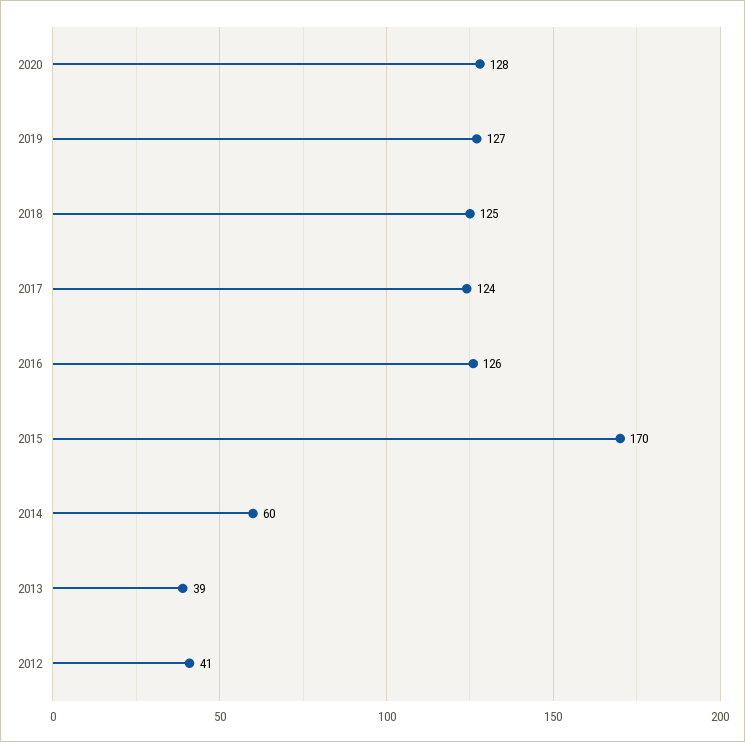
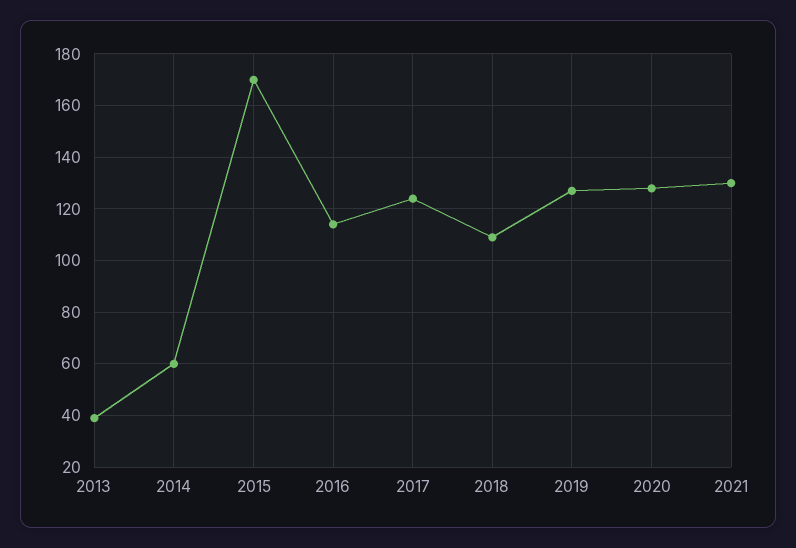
2018: 125 -> 110
2016: 126 -> 115
2012: 41 -> none
2021: none -> 130

